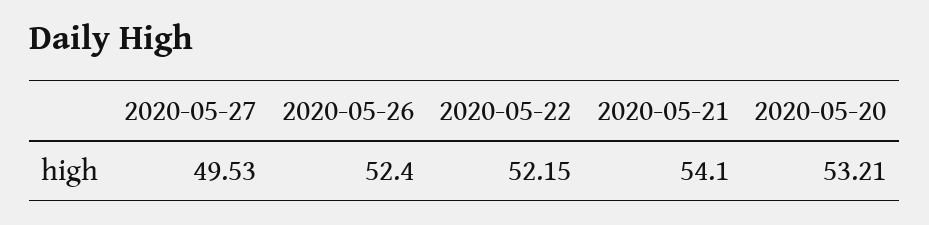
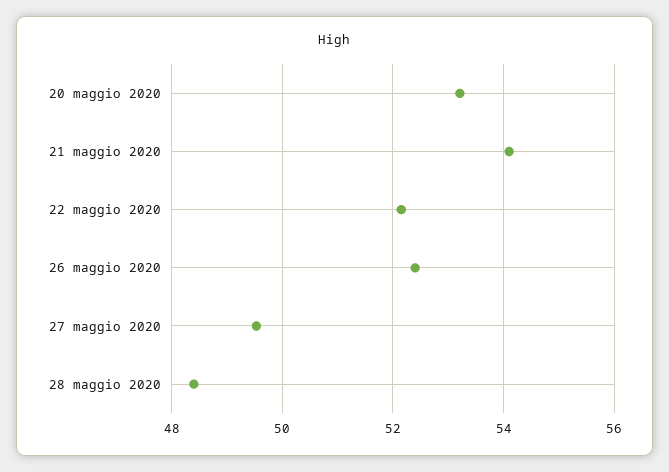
28 maggio 2020: none -> 48.4

